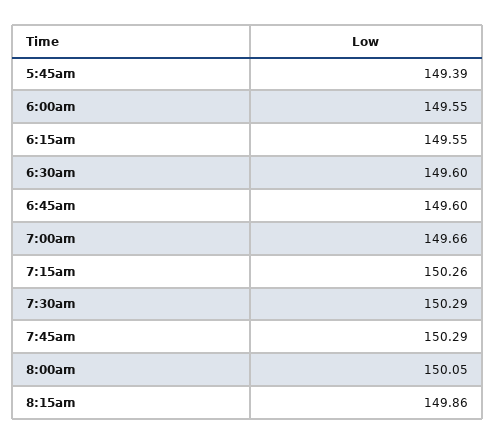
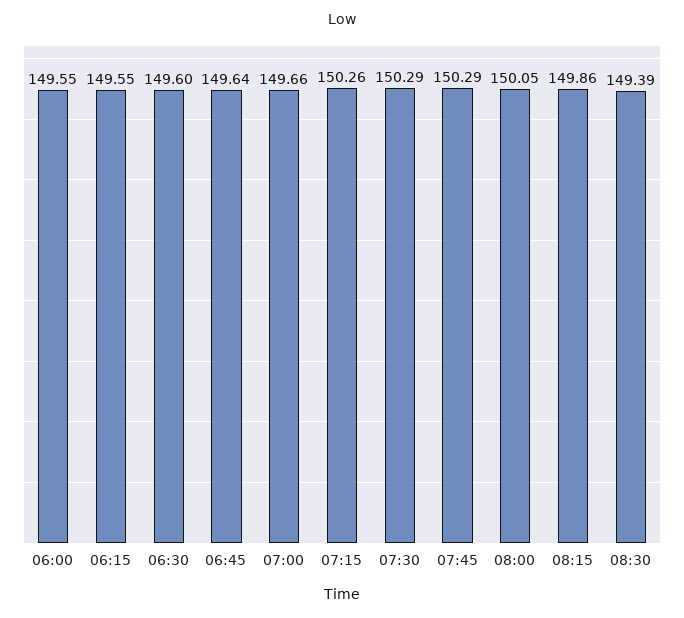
5:45am: 149.39 -> none
6:45am: 149.6 -> 149.64
08:30: none -> 149.39

